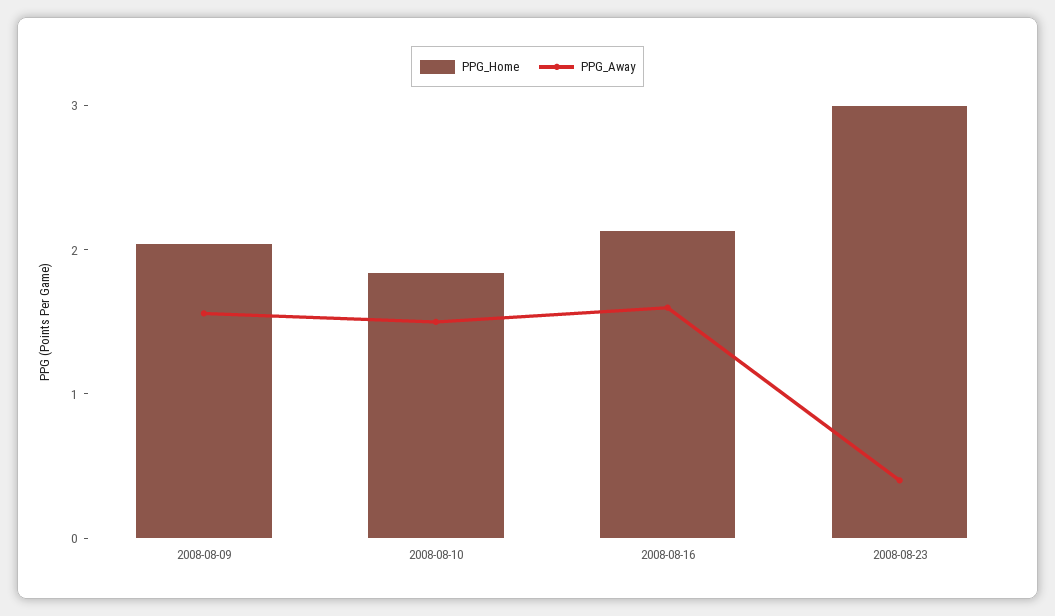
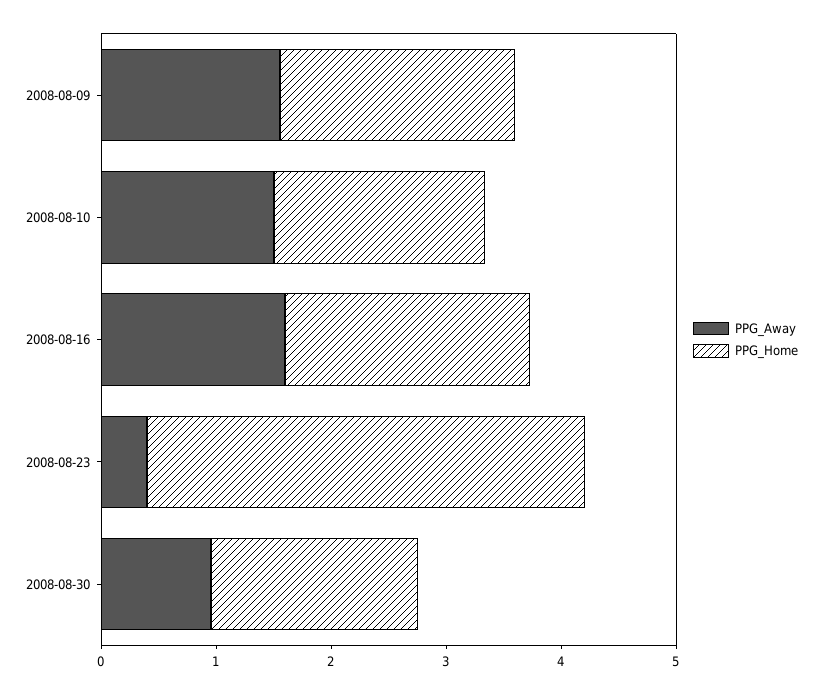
PPG_Home, 2008-08-23: 3 -> 3.8
PPG_Away, 2008-08-30: none -> 1
PPG_Home, 2008-08-30: none -> 1.8

